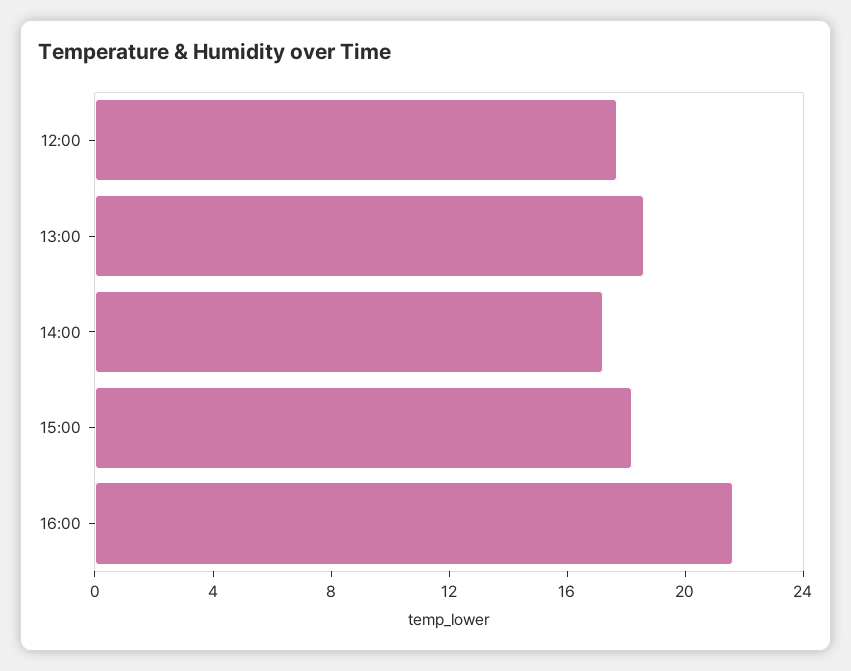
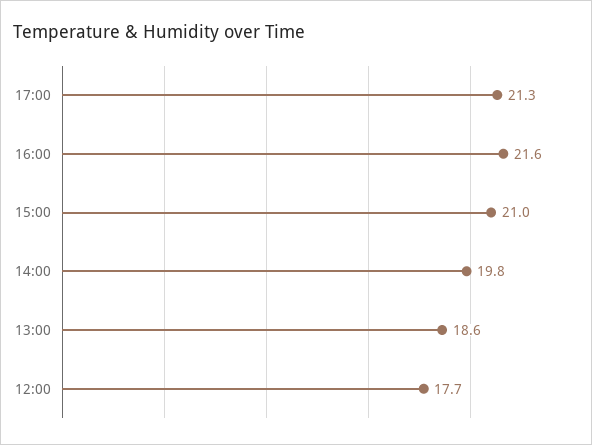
14:00: 17 -> 19.8
15:00: 18 -> 21
17:00: none -> 21.3

